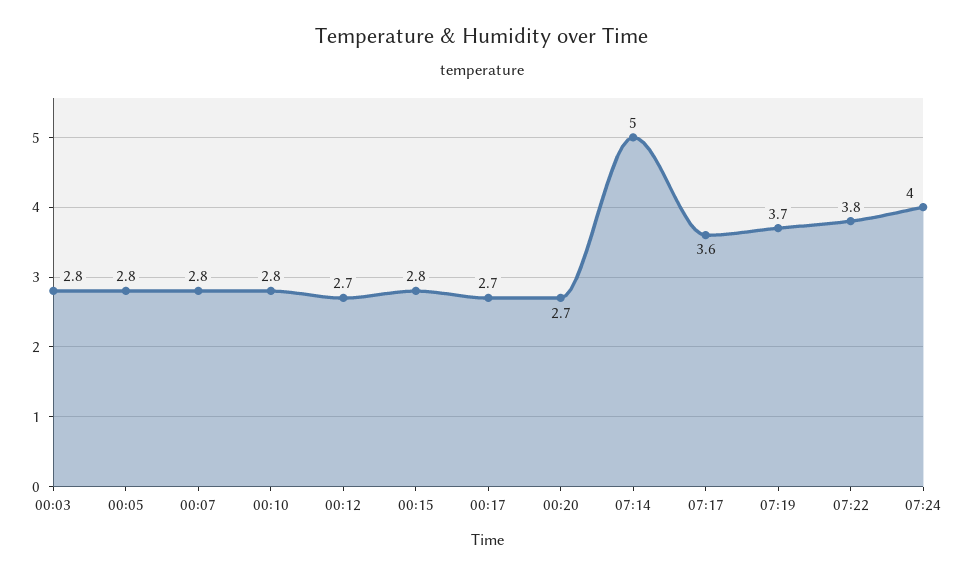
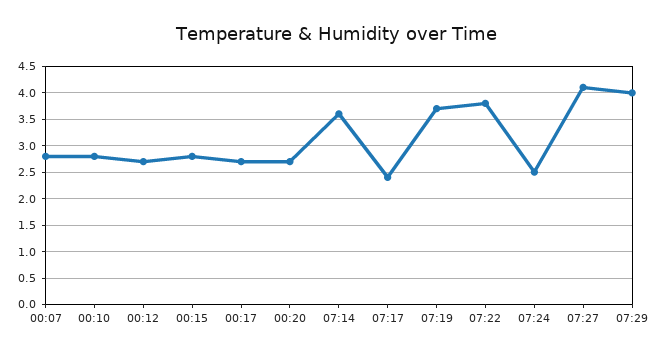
00:03: 2.8 -> none
00:05: 2.8 -> none
07:14: 5 -> 3.5
07:17: 3.6 -> 2.5
07:24: 4 -> 2.5
07:27: none -> 4
07:29: none -> 4

